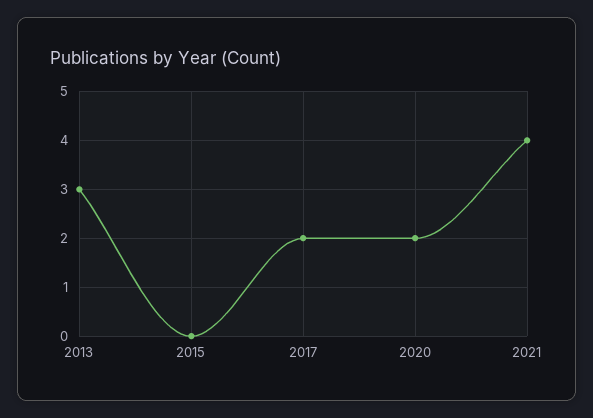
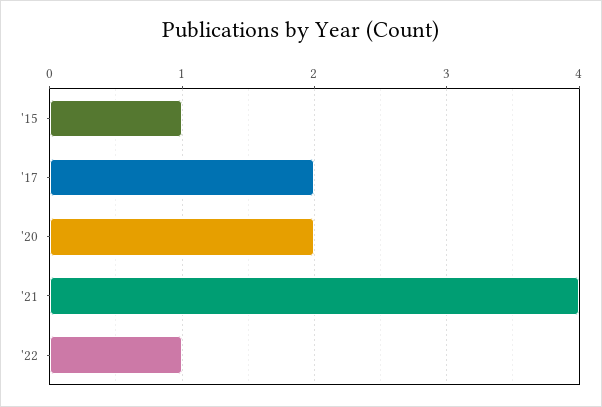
2013: 3 -> none
2015: 0 -> 1
'22: none -> 1

